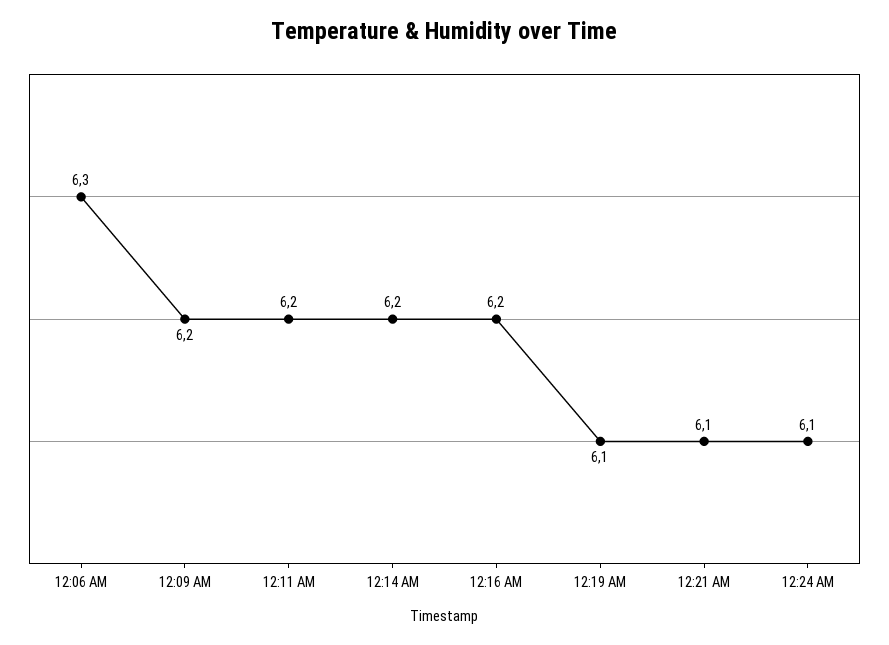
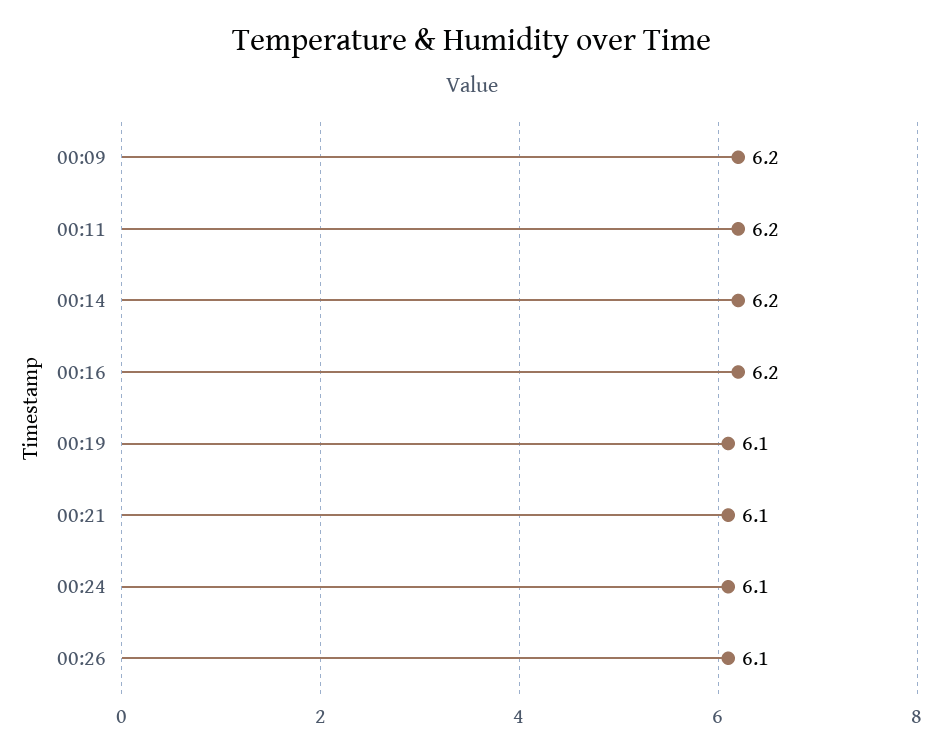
12:06 AM: 6.3 -> none
00:26: none -> 6.1

